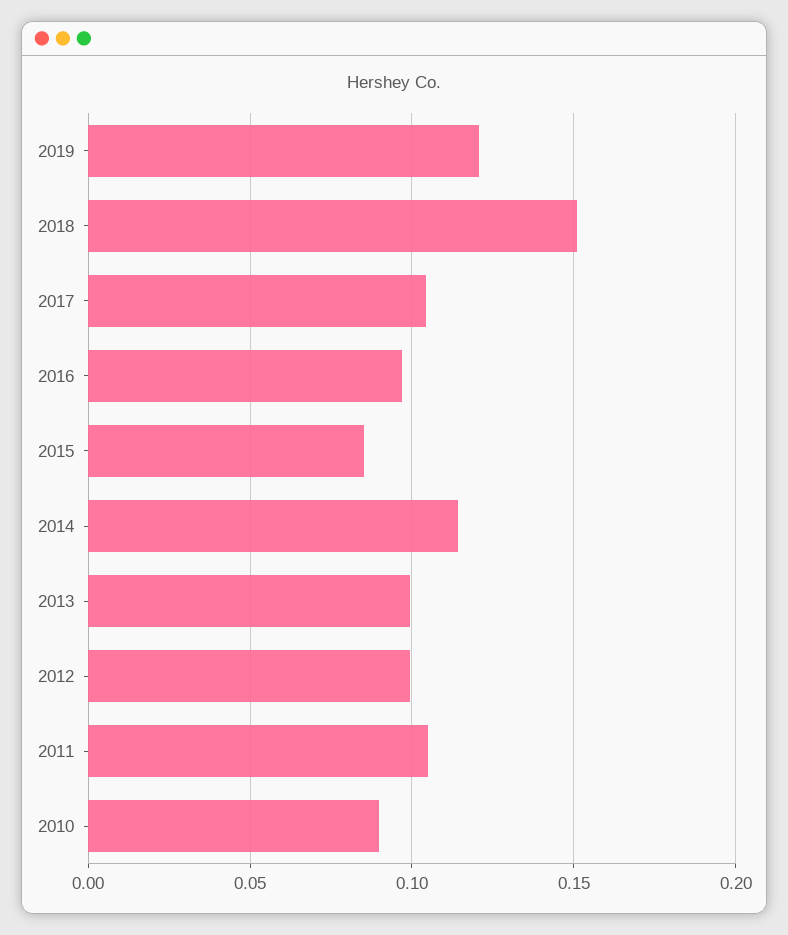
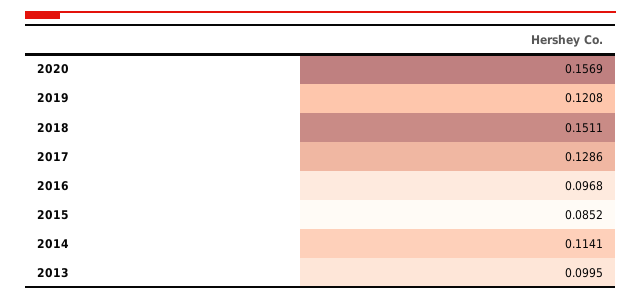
2017: 0.105 -> 0.1286
2012: 0.1 -> none
2011: 0.105 -> none
2010: 0.09 -> none
2020: none -> 0.1569

